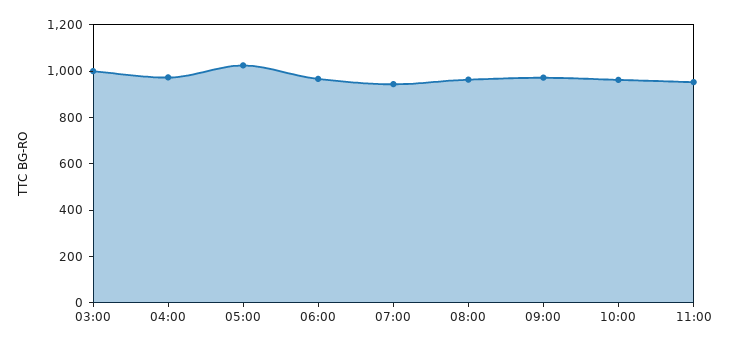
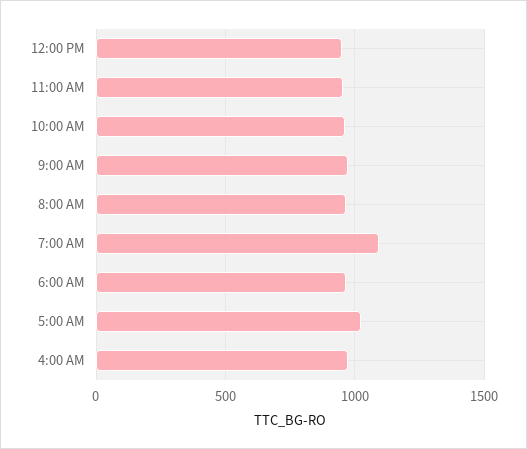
03:00: 1000 -> none
07:00: 950 -> 1100
12:00 PM: none -> 950

